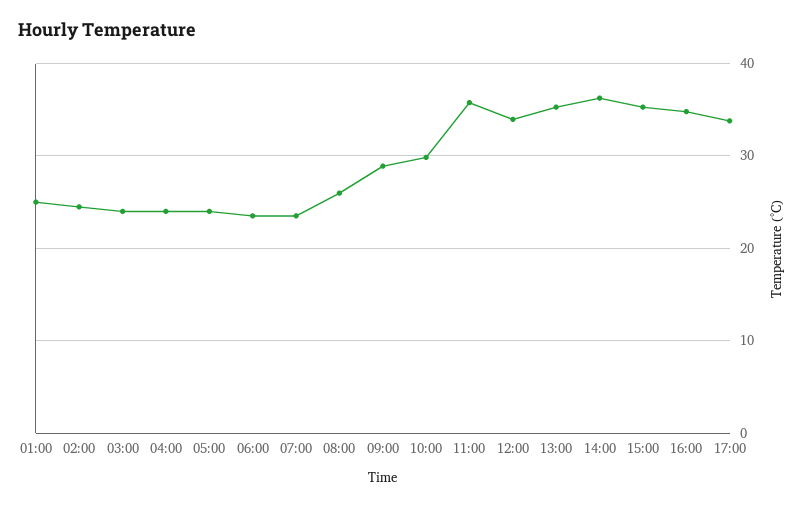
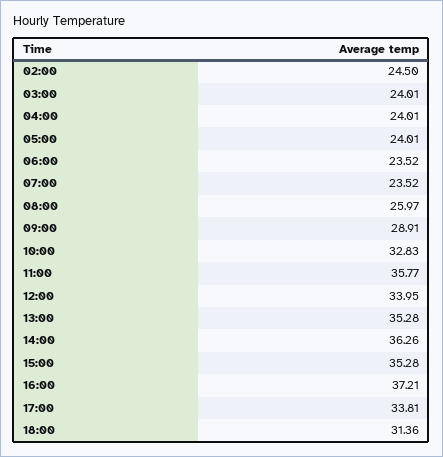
01:00: 25 -> none
10:00: 30 -> 32.83
16:00: 35 -> 37.21
18:00: none -> 31.36

